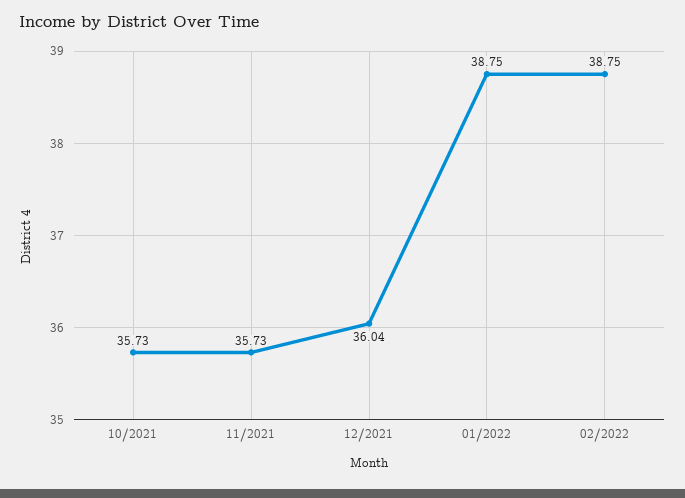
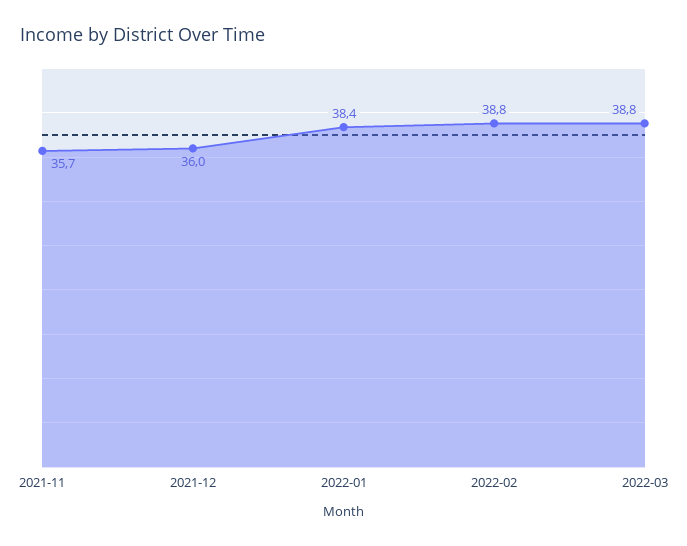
10/2021: 35.73 -> none
01/2022: 38.75 -> 38.4
2022-03: none -> 38.8

